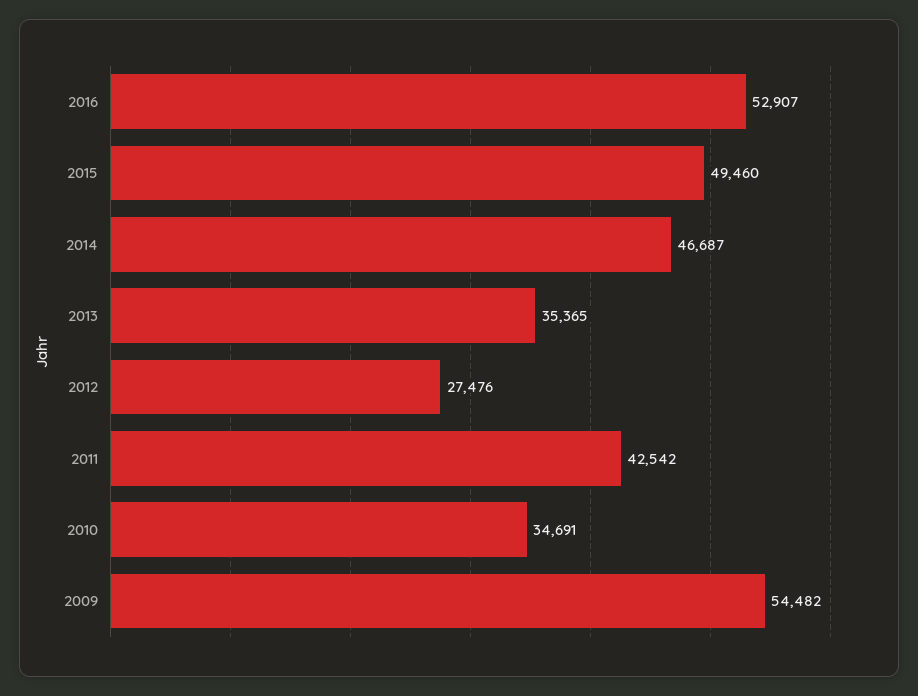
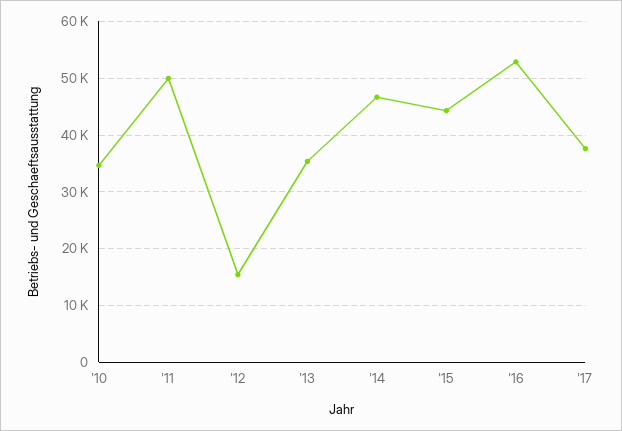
2015: 49460 -> 44000
2012: 27476 -> 16000
2011: 42542 -> 50000
2009: 54482 -> none
'17: none -> 38000

